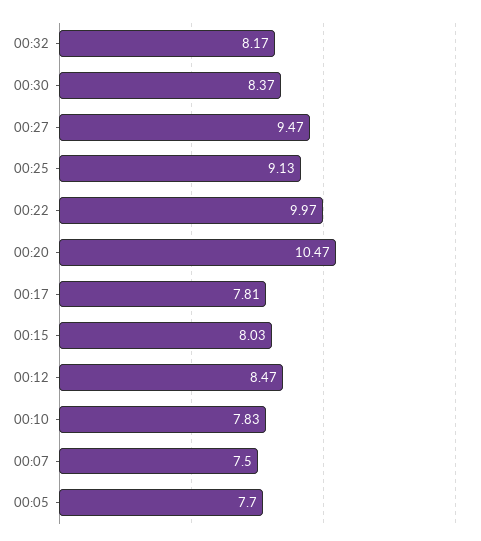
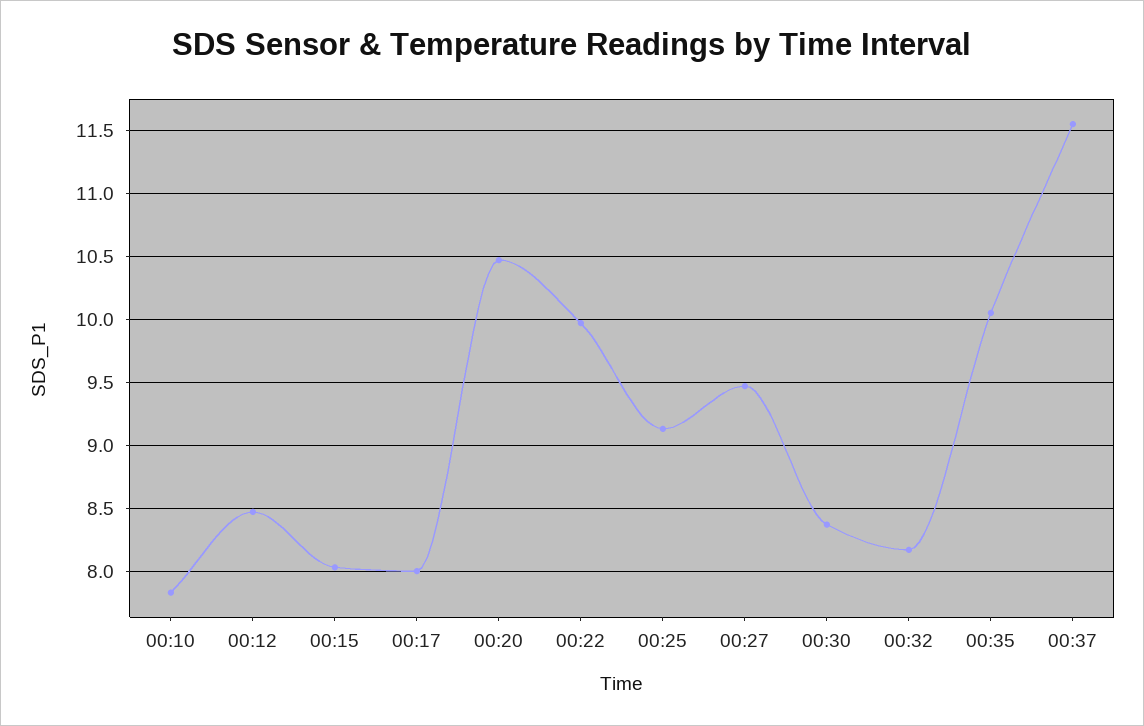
00:17: 7.81 -> 8
00:07: 7.5 -> none
00:05: 7.7 -> none
00:35: none -> 10.05
00:37: none -> 11.55

